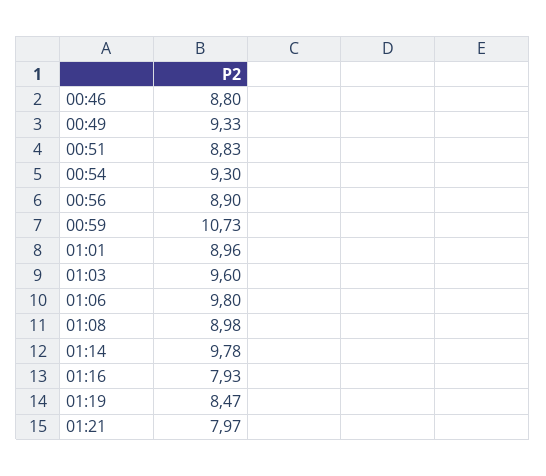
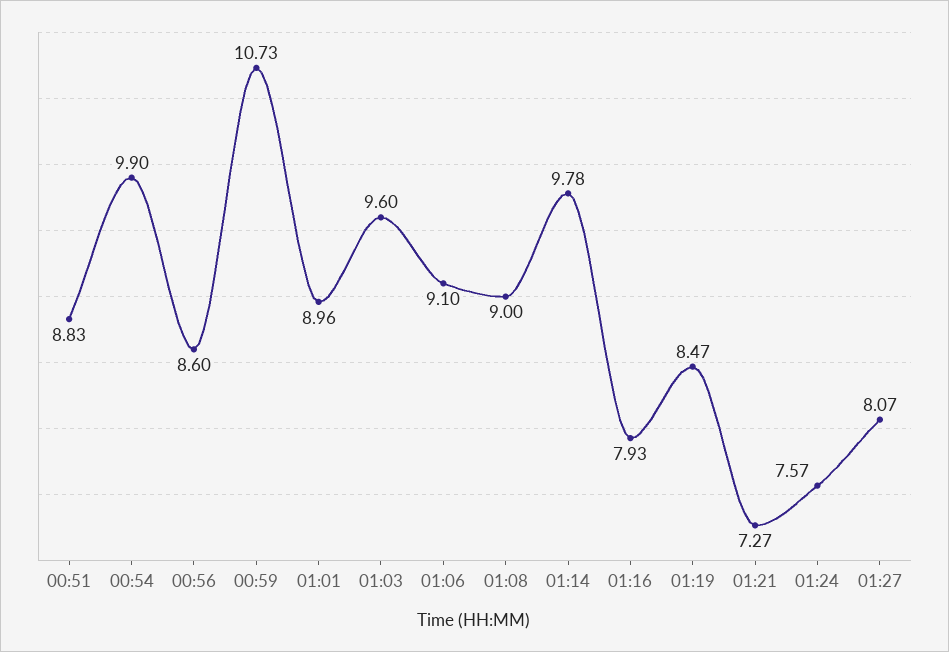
00:46: 8.8 -> none
00:49: 9.33 -> none
00:54: 9.3 -> 9.9
00:56: 8.9 -> 8.6
01:06: 9.8 -> 9.1
01:08: 8.98 -> 9
01:21: 7.97 -> 7.27
01:24: none -> 7.57
01:27: none -> 8.07

